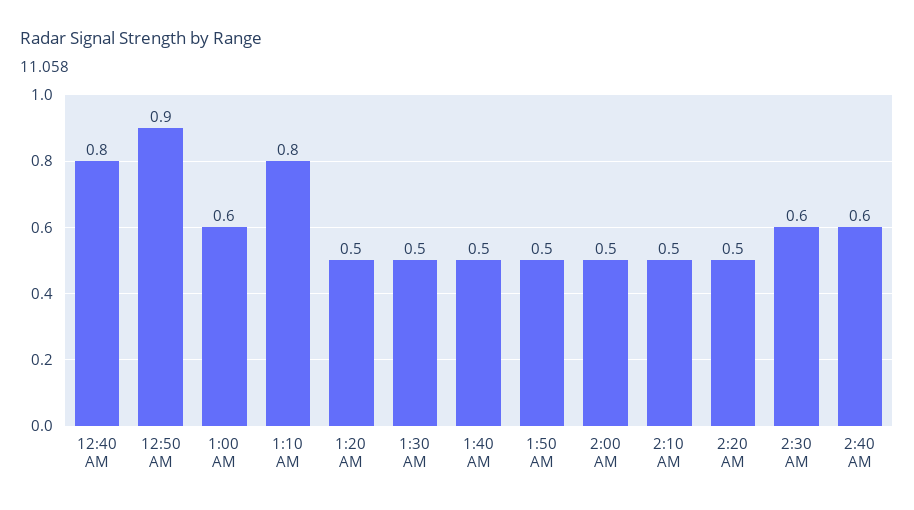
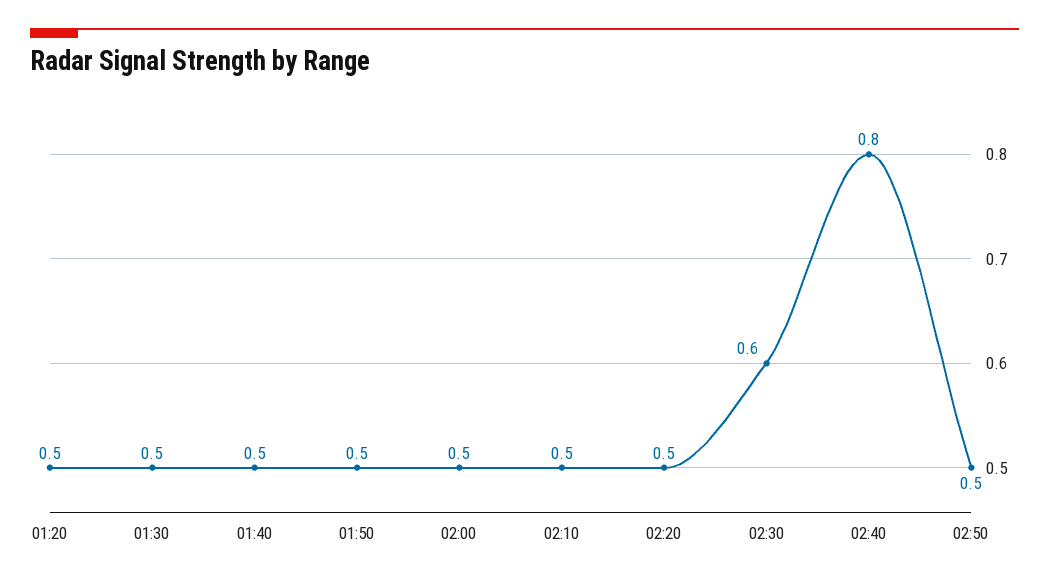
12:40 AM: 0.8 -> none
12:50 AM: 0.9 -> none
1:00 AM: 0.6 -> none
1:10 AM: 0.8 -> none
2:40 AM: 0.6 -> 0.8
02:50: none -> 0.5

